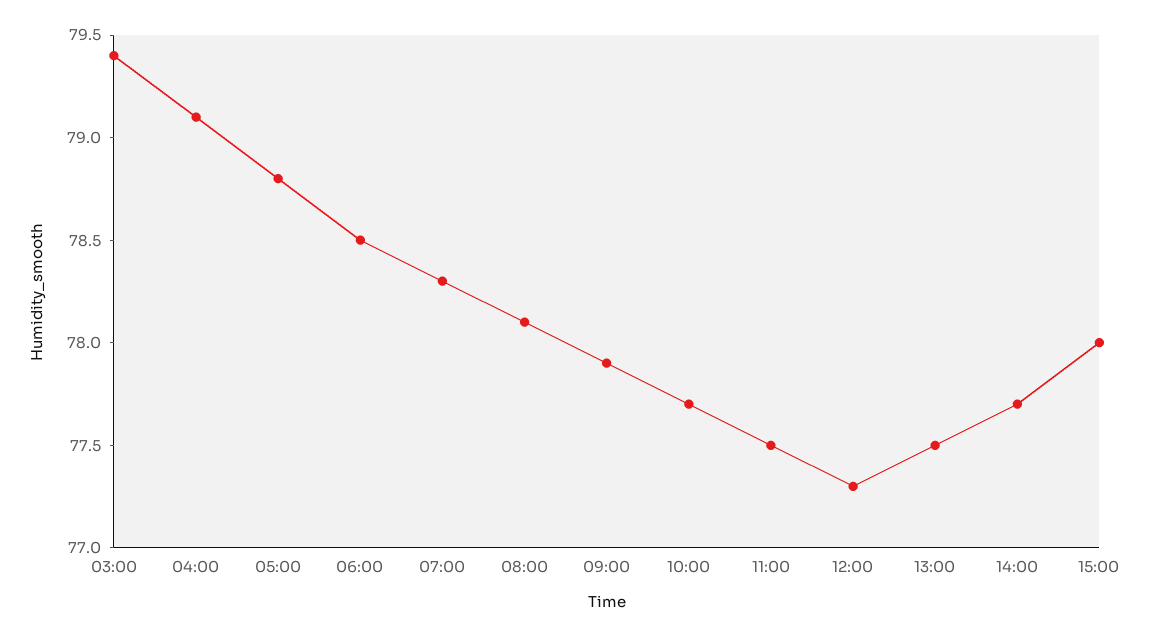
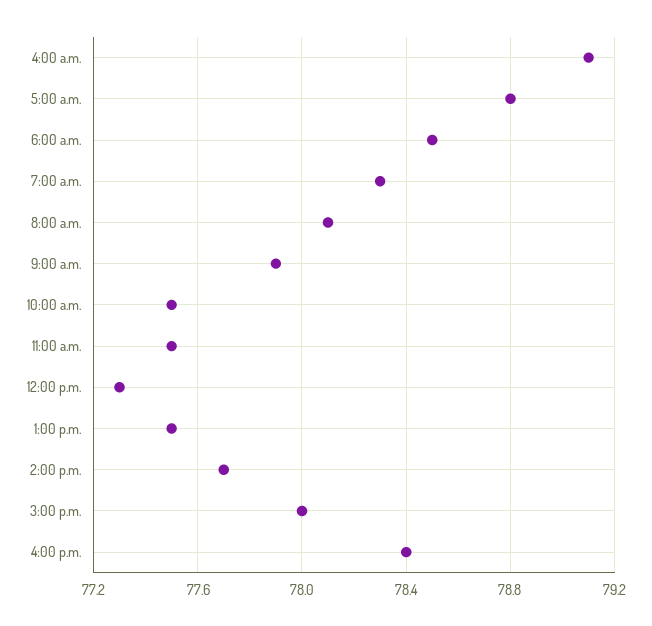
03:00: 79.4 -> none
10:00: 77.7 -> 77.5
4:00 p.m.: none -> 78.4

